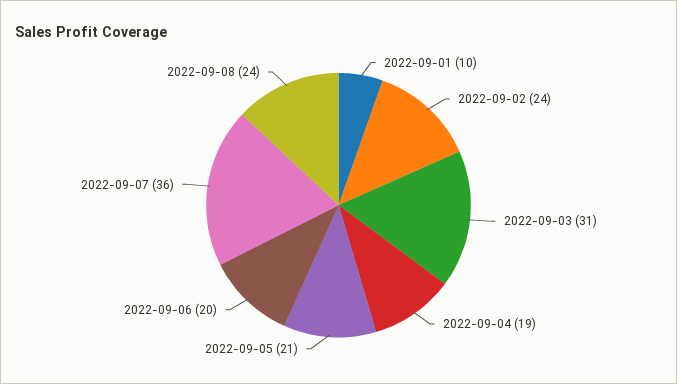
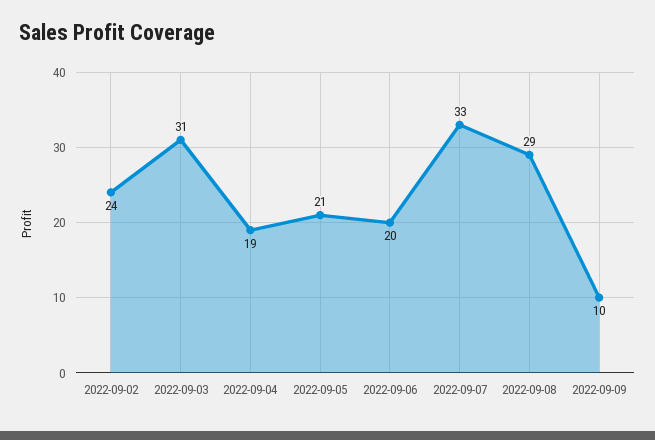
2022-09-01: 10 -> none
2022-09-07: 36 -> 33
2022-09-08: 24 -> 29
2022-09-09: none -> 10

